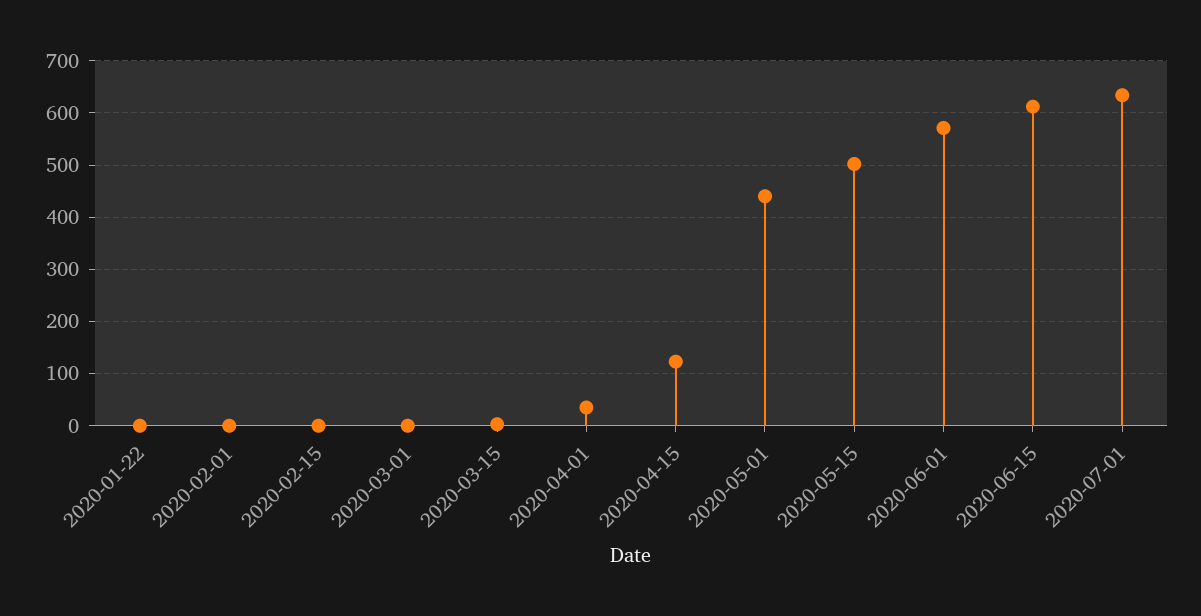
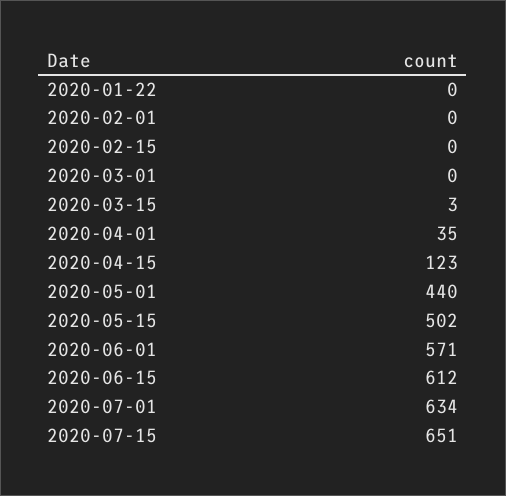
2020-07-15: none -> 651

